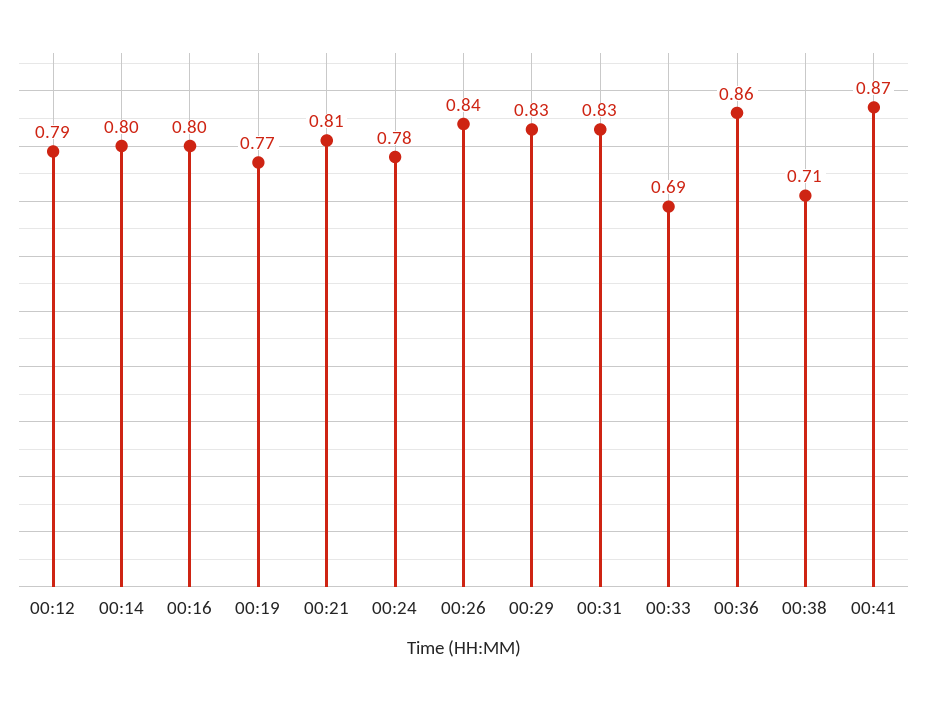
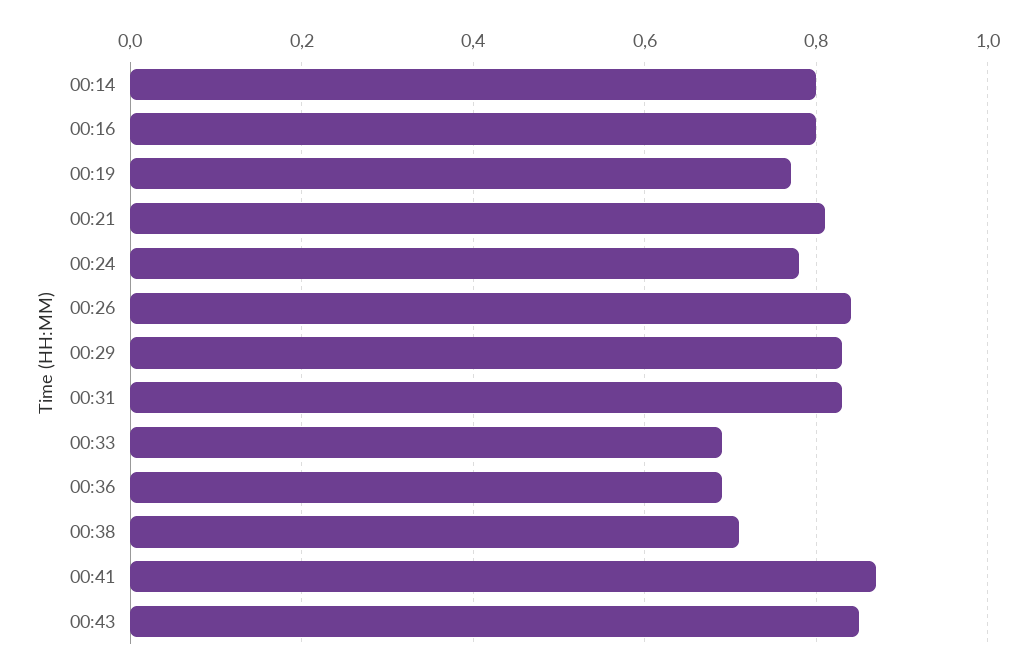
00:12: 0.79 -> none
00:36: 0.86 -> 0.7
00:43: none -> 0.85

